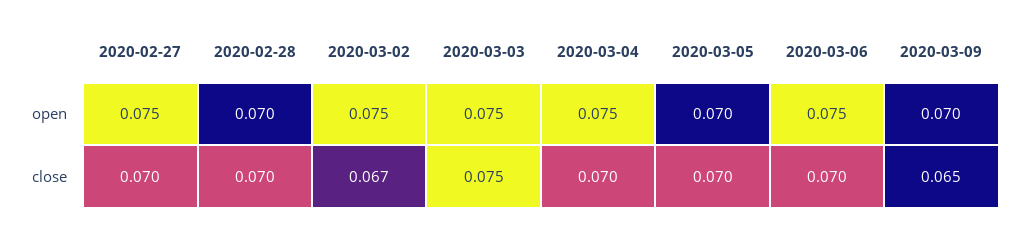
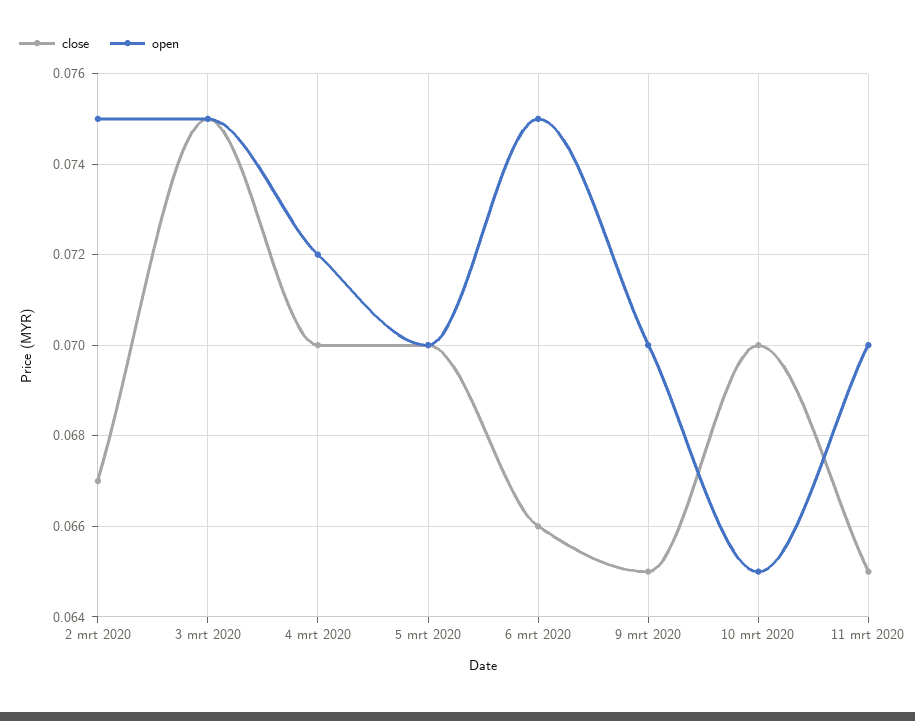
open, 2020-02-27: 0.075 -> none
open, 2020-02-28: 0.07 -> none
open, 2020-03-04: 0.075 -> 0.072
close, 2020-02-27: 0.07 -> none
close, 2020-02-28: 0.07 -> none
close, 2020-03-06: 0.07 -> 0.066
close, 10 mrt 2020: none -> 0.07
open, 10 mrt 2020: none -> 0.065
close, 11 mrt 2020: none -> 0.065
open, 11 mrt 2020: none -> 0.07

